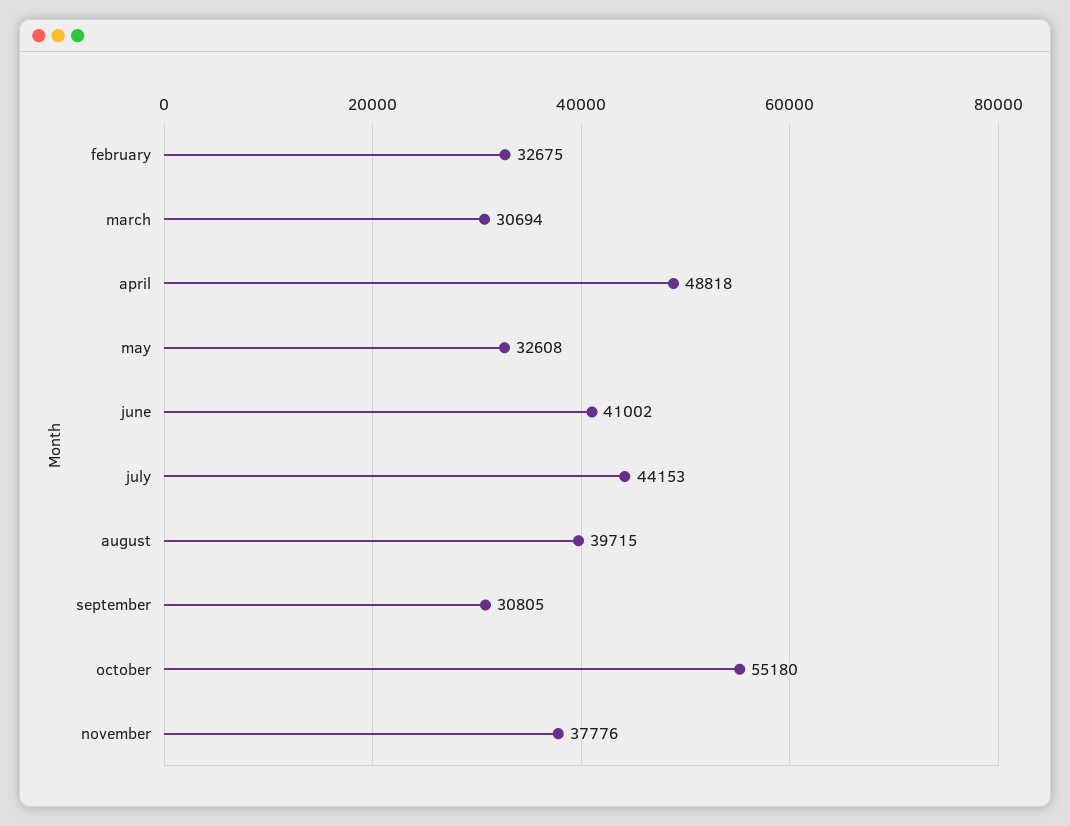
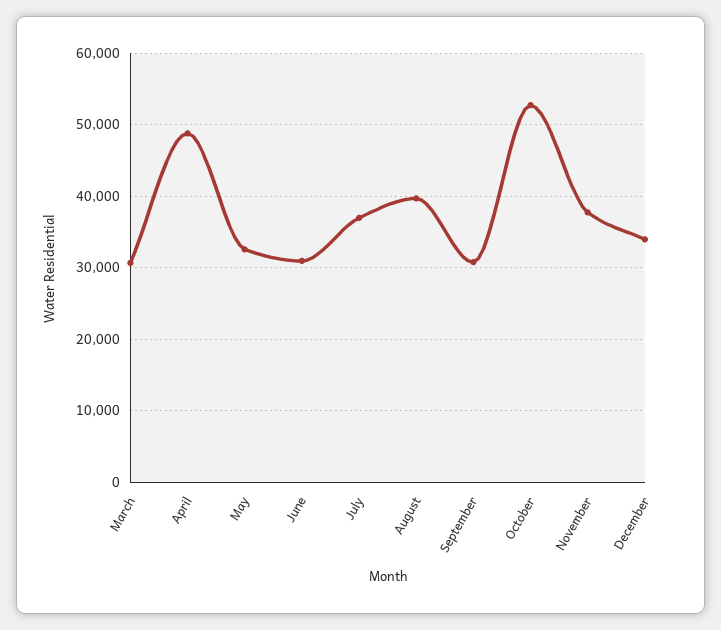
february: 32675 -> none
june: 41002 -> 31000
july: 44153 -> 37000
october: 55180 -> 53000
December: none -> 34000

